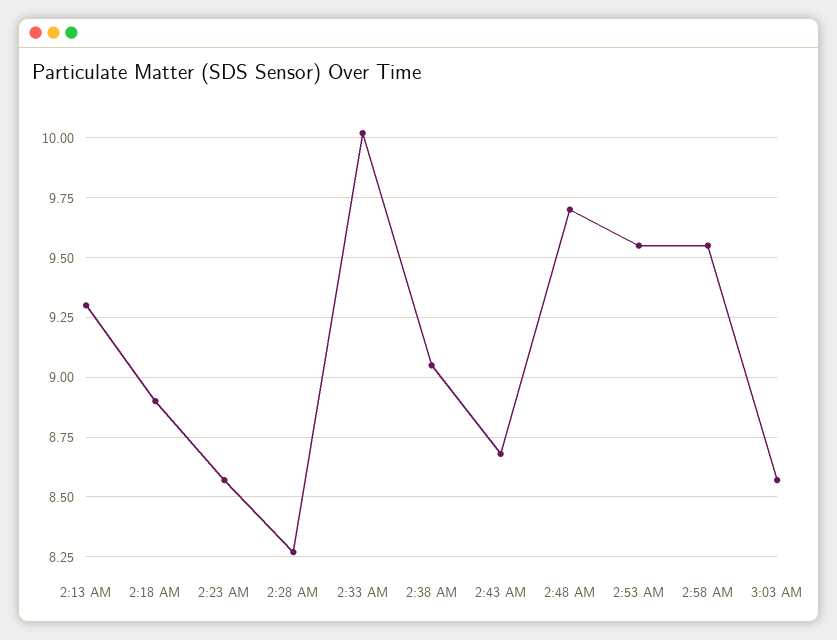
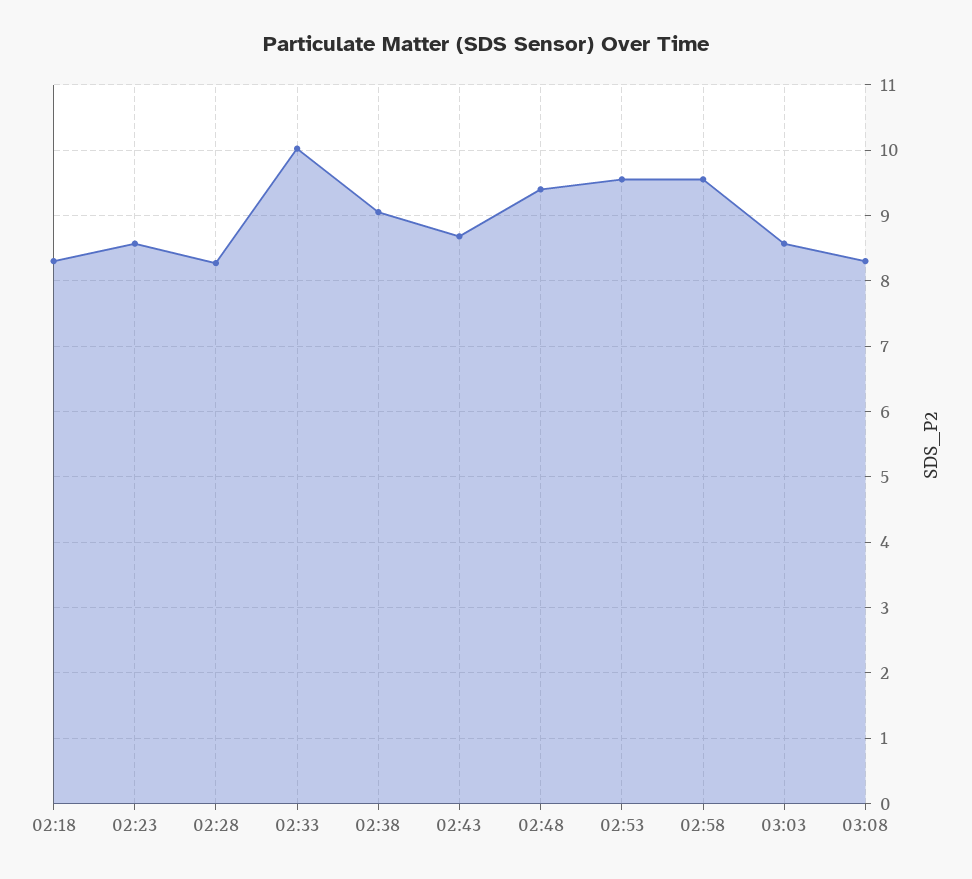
2:13 AM: 9.3 -> none
2:18 AM: 8.9 -> 8.3
2:48 AM: 9.7 -> 9.4
03:08: none -> 8.3

